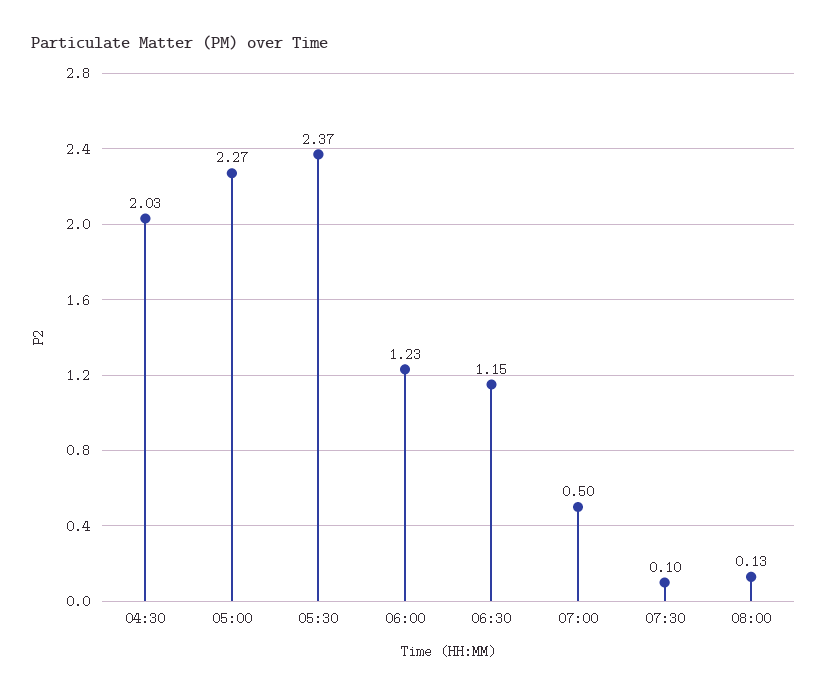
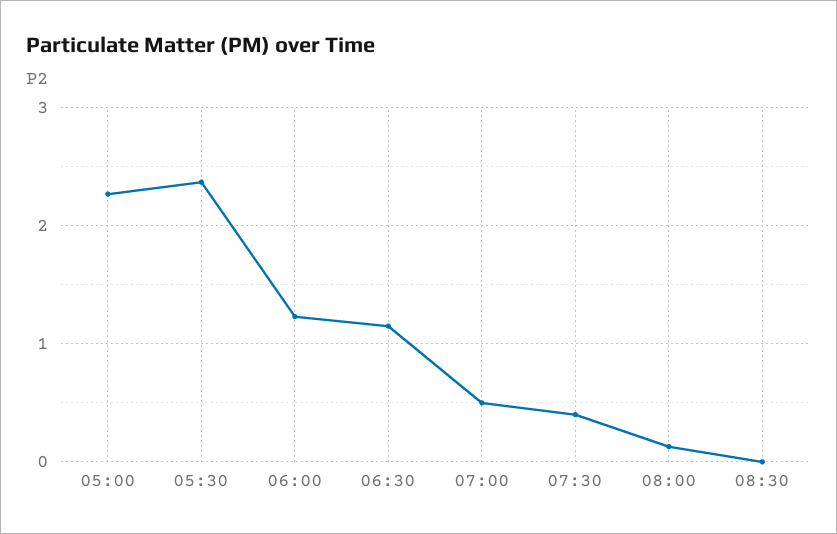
04:30: 2.03 -> none
07:30: 0.1 -> 0.4
08:30: none -> 0

